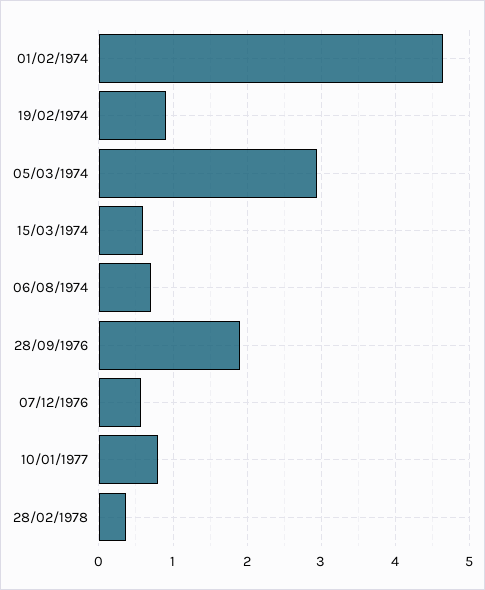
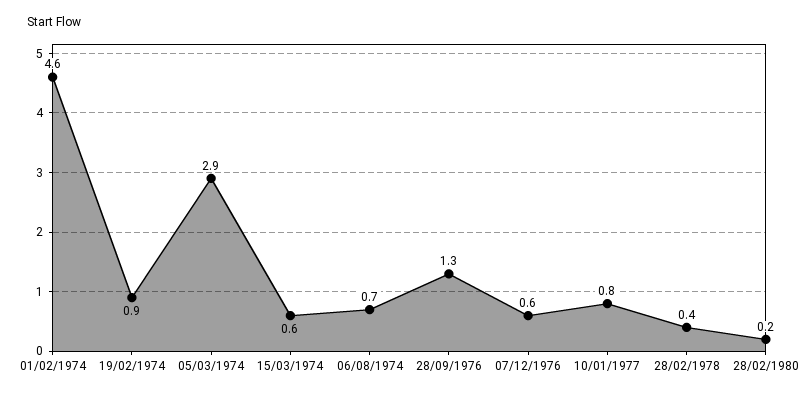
28/09/1976: 1.9 -> 1.3
28/02/1980: none -> 0.2

